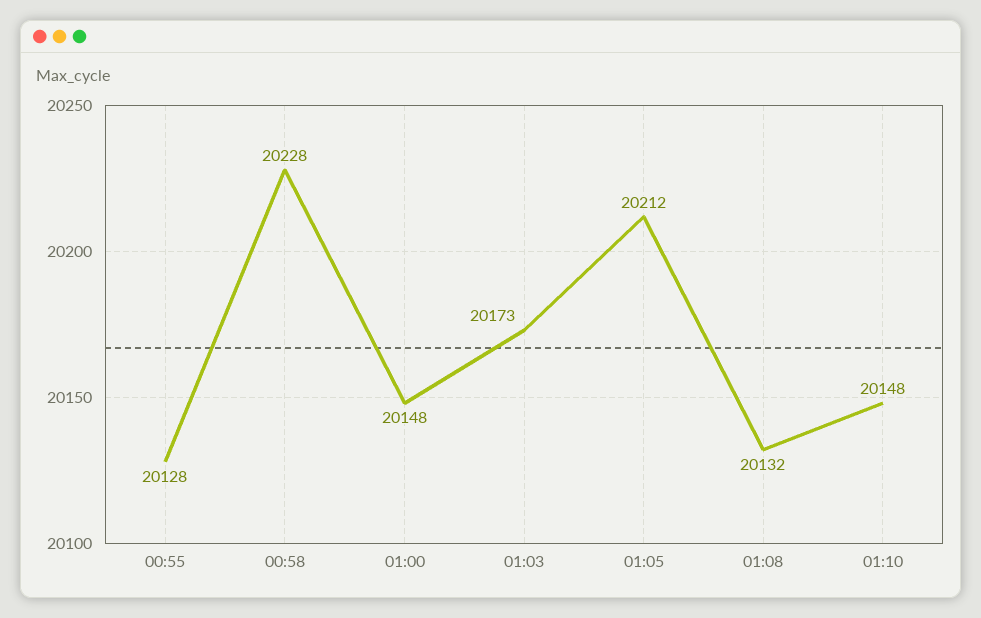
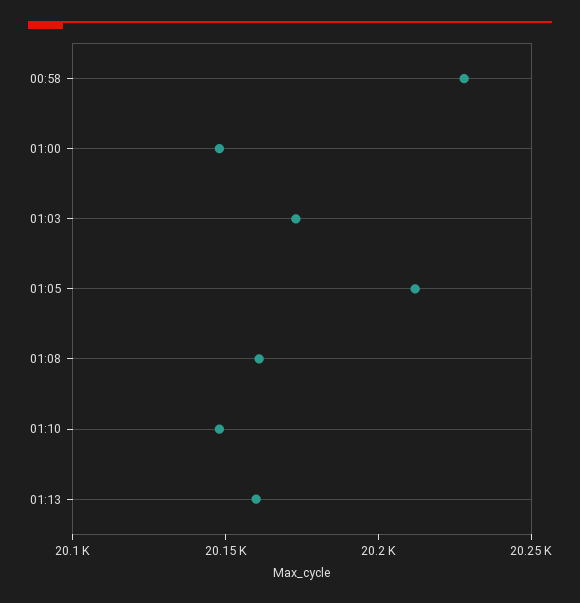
00:55: 20128 -> none
01:08: 20132 -> 20160
01:13: none -> 20160

